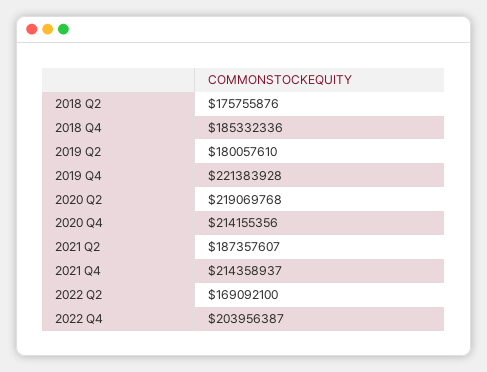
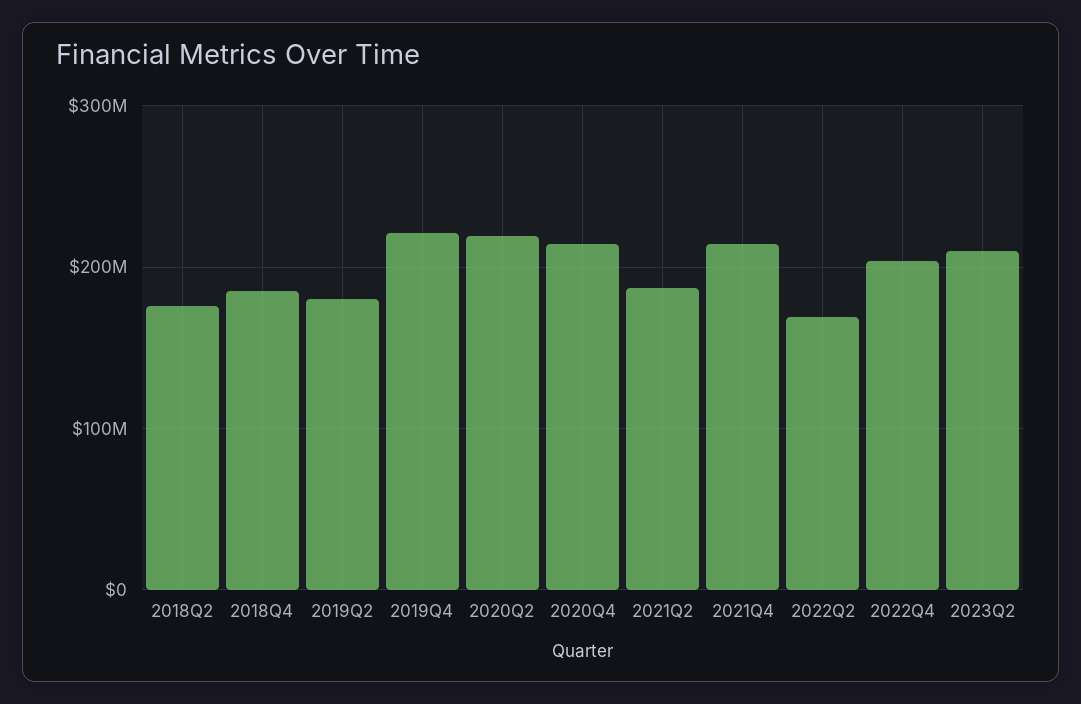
2023Q2: none -> 210000000

